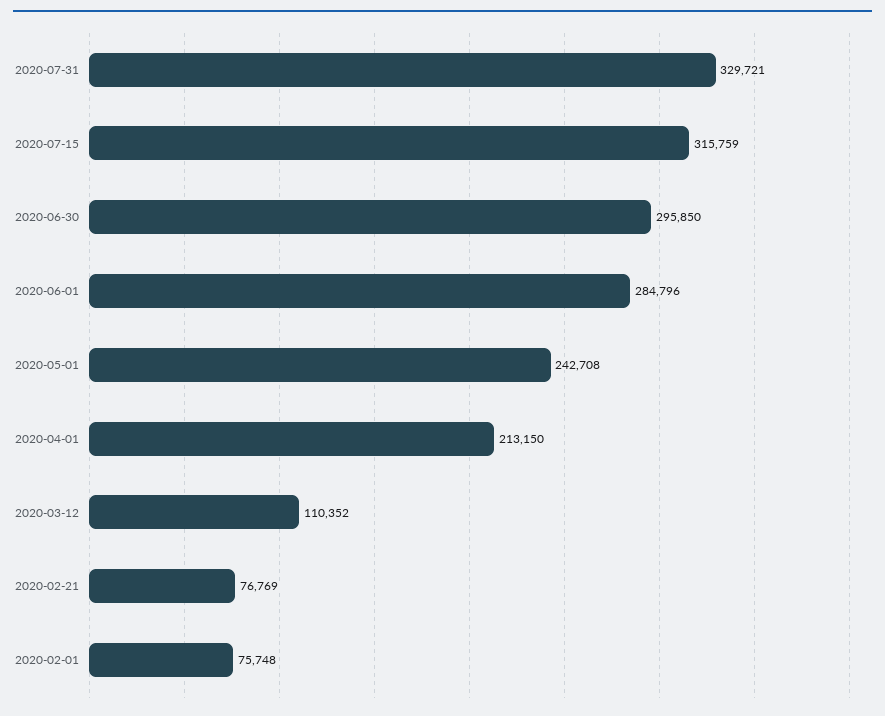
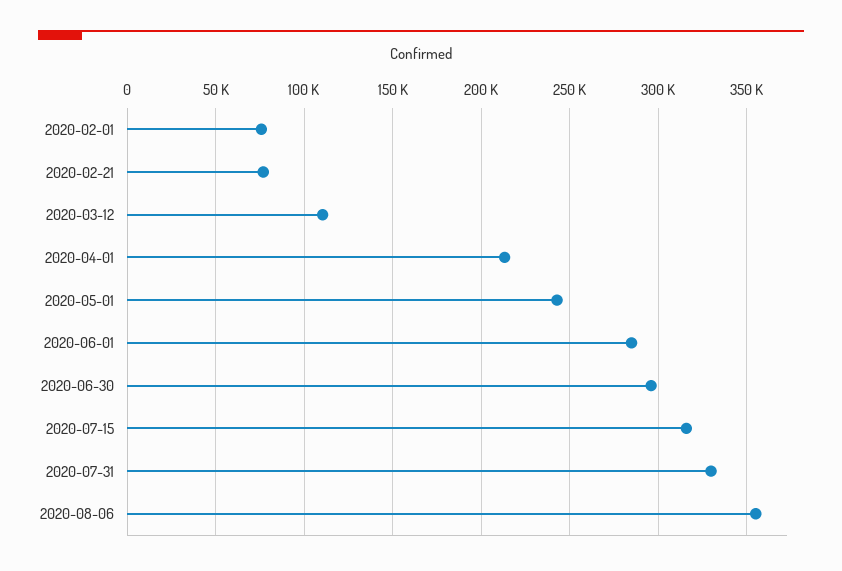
2020-08-06: none -> 355000

